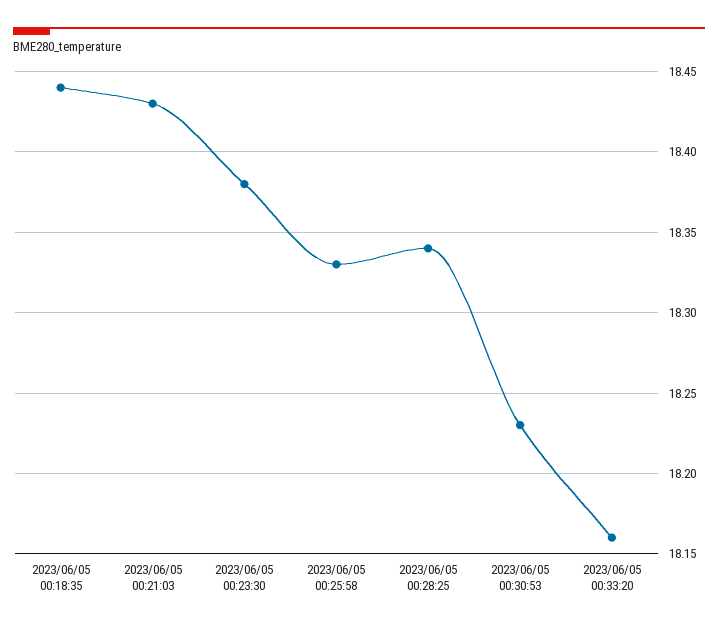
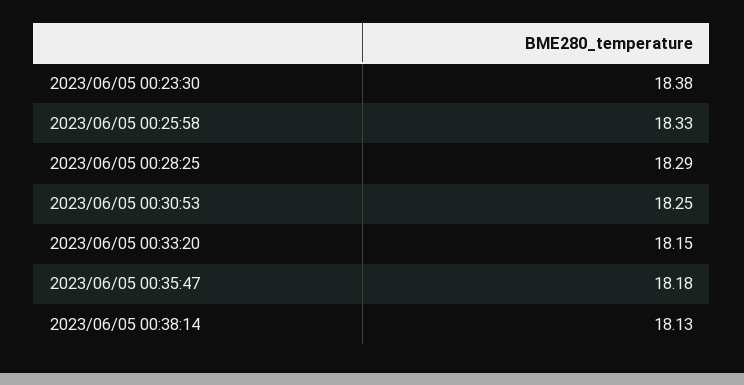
2023/06/05 00:18:35: 18.44 -> none
2023/06/05 00:21:03: 18.43 -> none
2023/06/05 00:28:25: 18.34 -> 18.29
2023/06/05 00:30:53: 18.23 -> 18.25
2023/06/05 00:33:20: 18.16 -> 18.15
2023/06/05 00:35:47: none -> 18.18
2023/06/05 00:38:14: none -> 18.13

